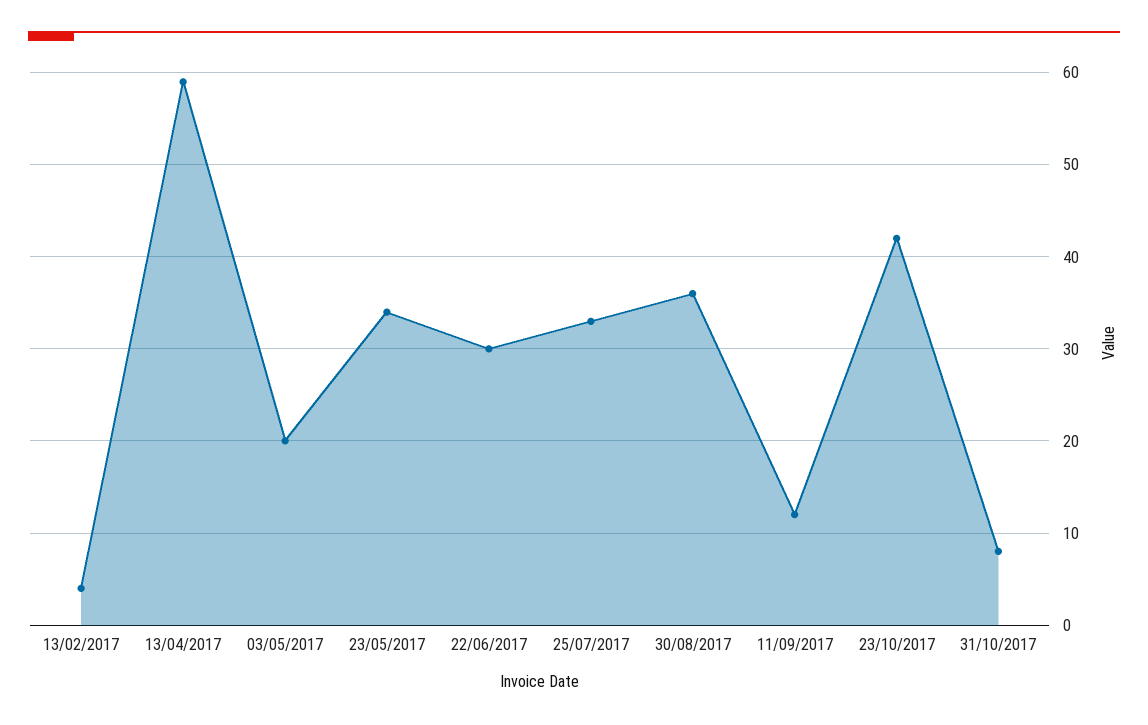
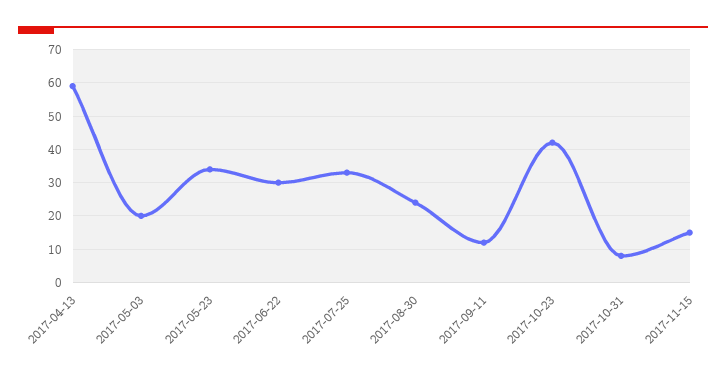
13/02/2017: 4 -> none
30/08/2017: 36 -> 25
2017-11-15: none -> 15

